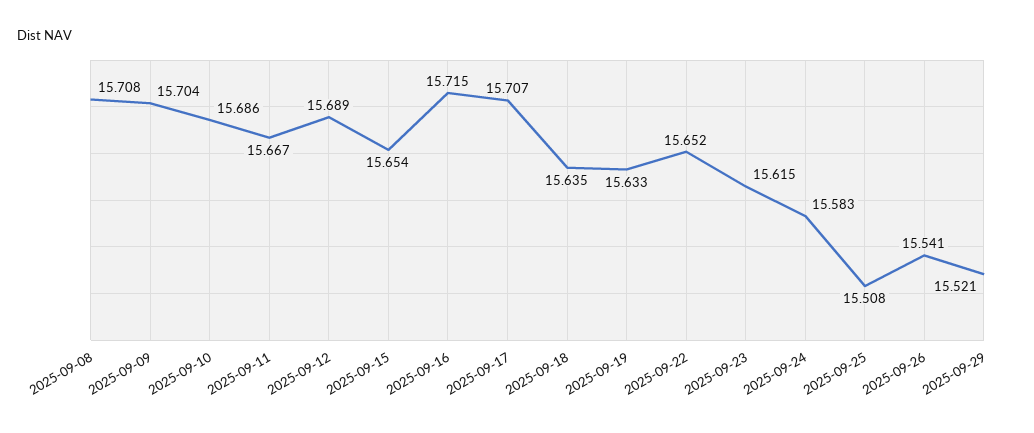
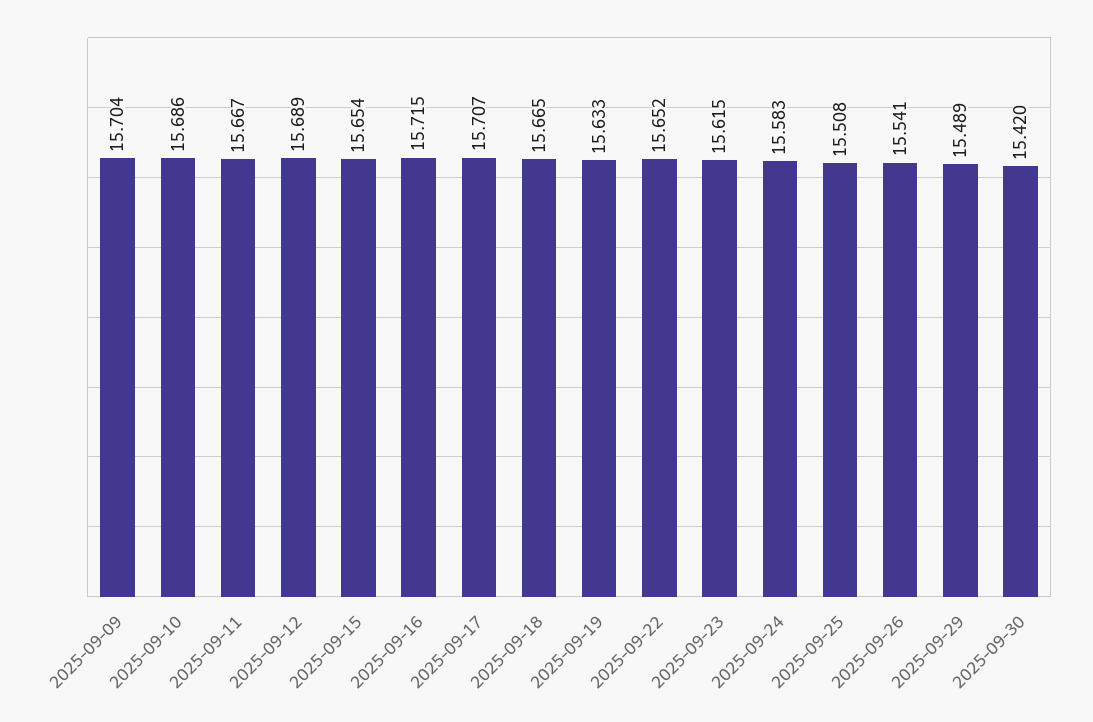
2025-09-08: 15.708 -> none
2025-09-18: 15.635 -> 15.665
2025-09-29: 15.521 -> 15.489
2025-09-30: none -> 15.42

